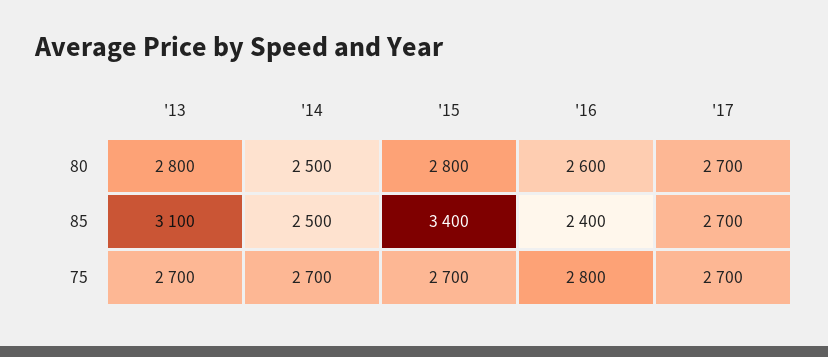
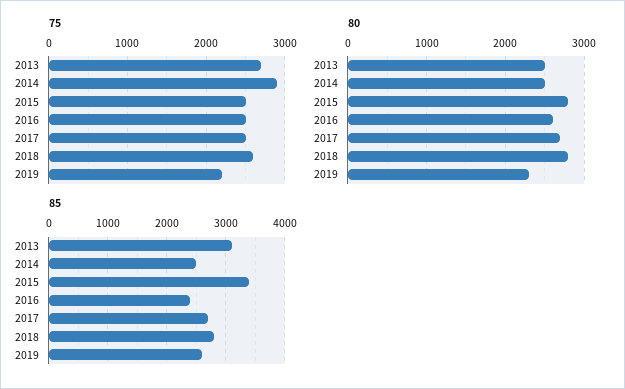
80, '13: 2800 -> 2500
75, '14: 2700 -> 2900
75, '15: 2700 -> 2500
75, '16: 2800 -> 2500
75, '17: 2700 -> 2500
75, 2018: none -> 2600
75, 2019: none -> 2200
80, 2018: none -> 2800
80, 2019: none -> 2300
85, 2018: none -> 2800
85, 2019: none -> 2600

